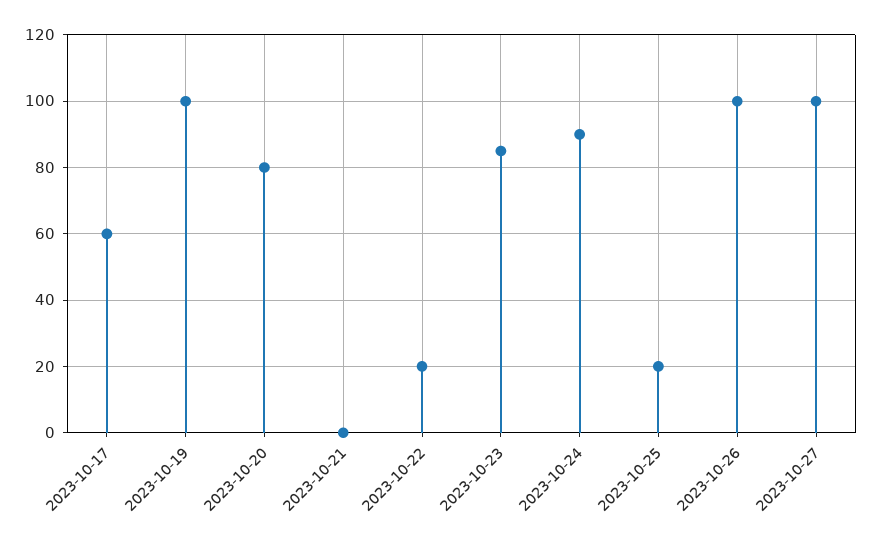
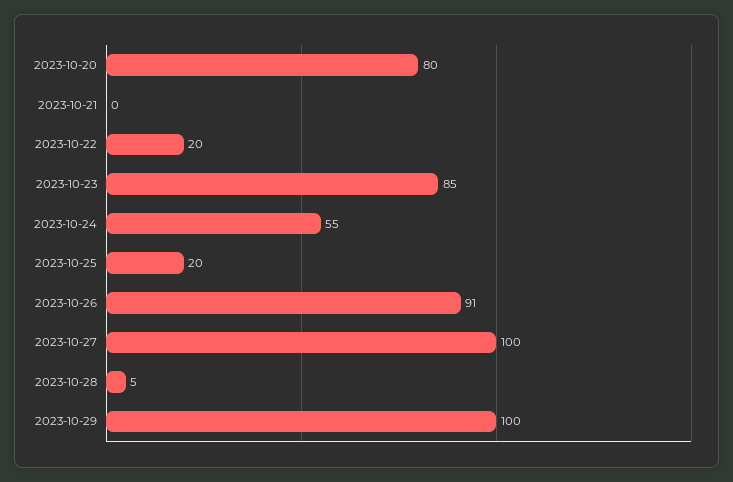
2023-10-17: 60 -> none
2023-10-19: 100 -> none
2023-10-24: 90 -> 55
2023-10-26: 100 -> 91
2023-10-28: none -> 5
2023-10-29: none -> 100

